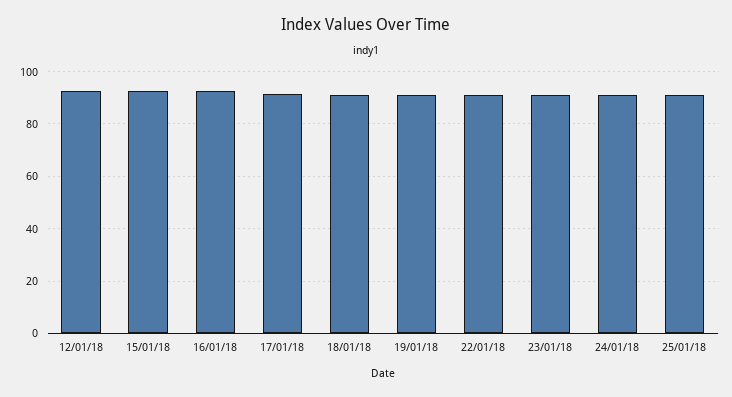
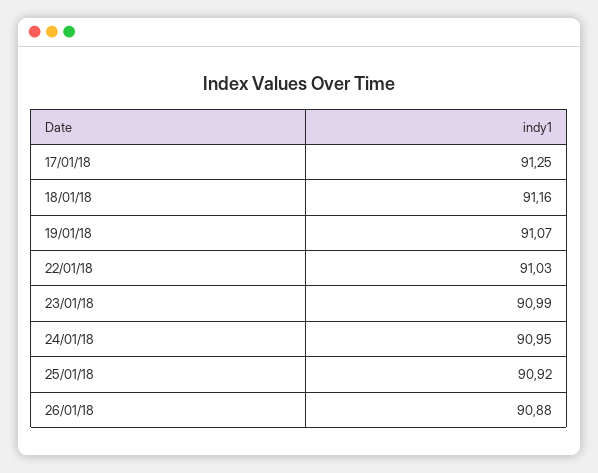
12/01/18: 92.5 -> none
15/01/18: 92.5 -> none
16/01/18: 92.5 -> none
26/01/18: none -> 90.88

